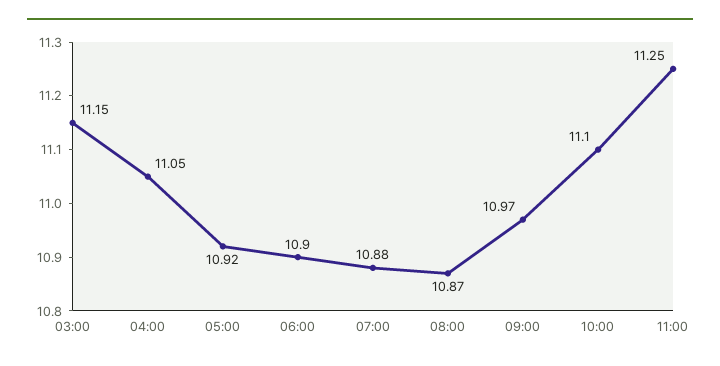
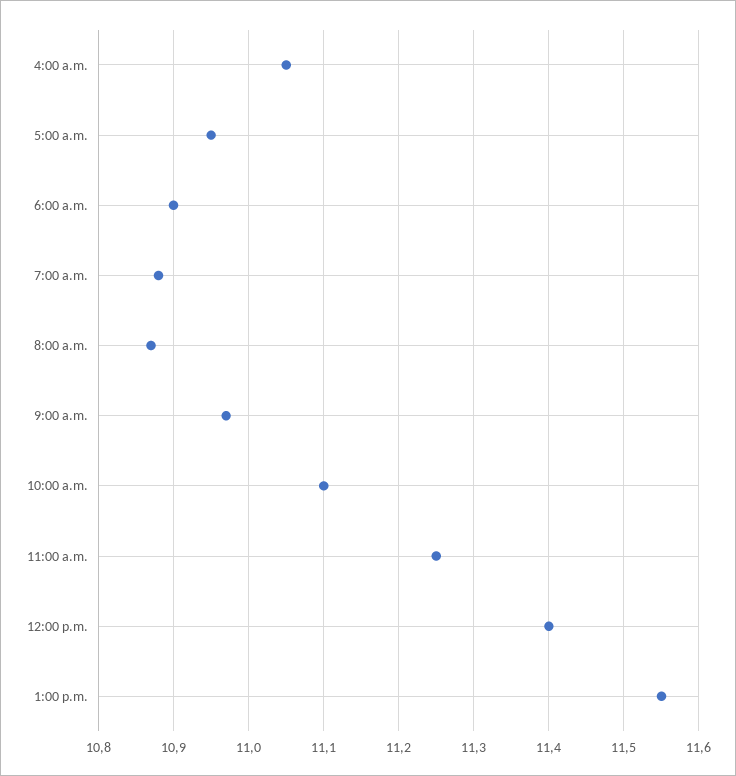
03:00: 11.15 -> none
05:00: 10.92 -> 10.95
12:00 p.m.: none -> 11.4
1:00 p.m.: none -> 11.55

